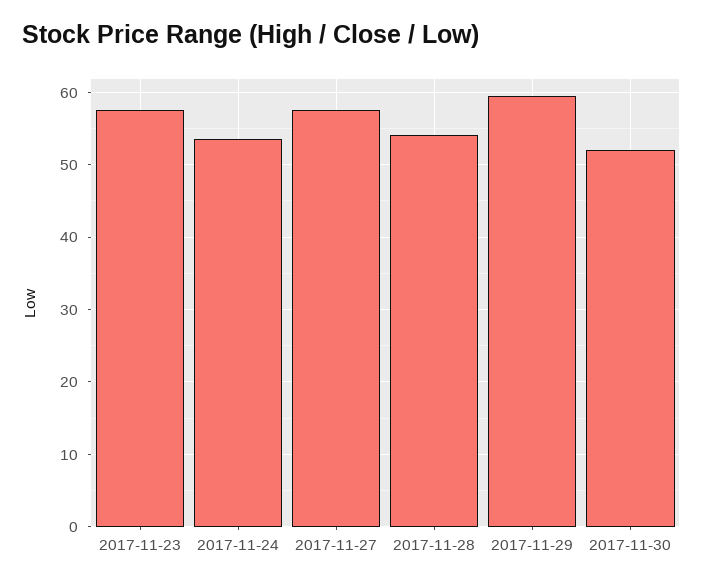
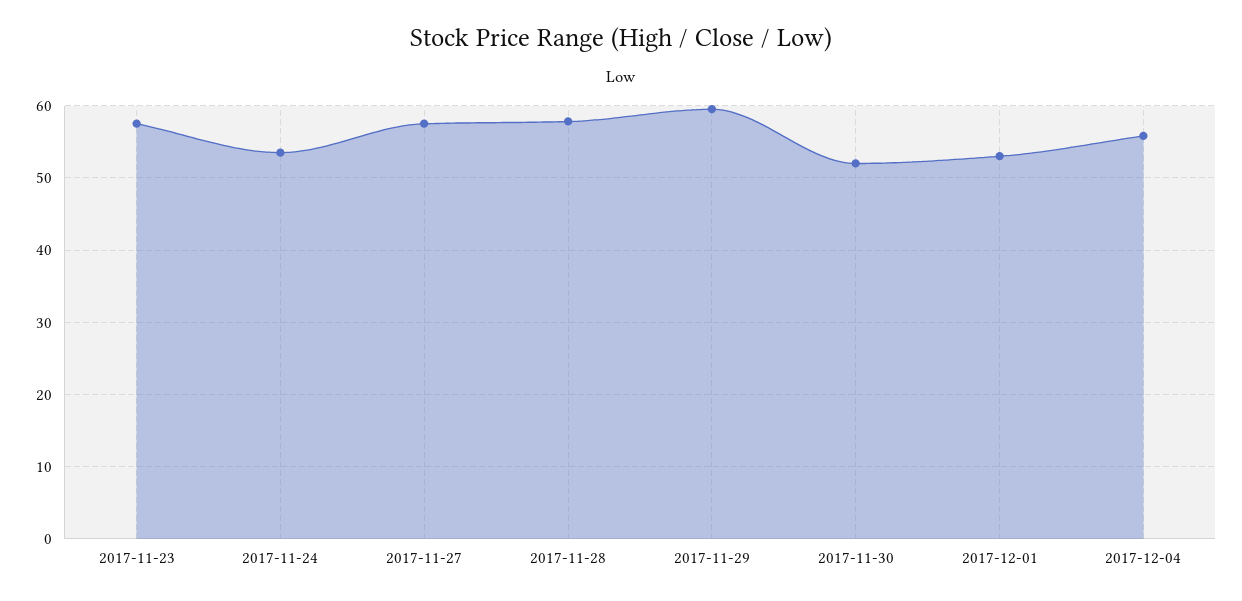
2017-11-28: 54 -> 58
2017-12-01: none -> 53
2017-12-04: none -> 56

